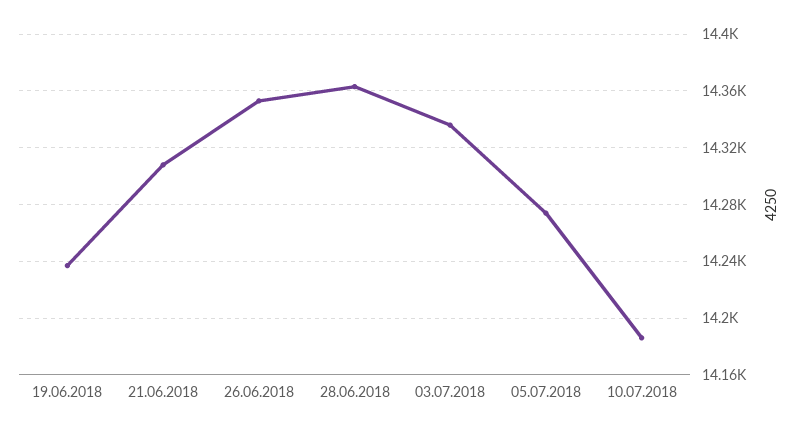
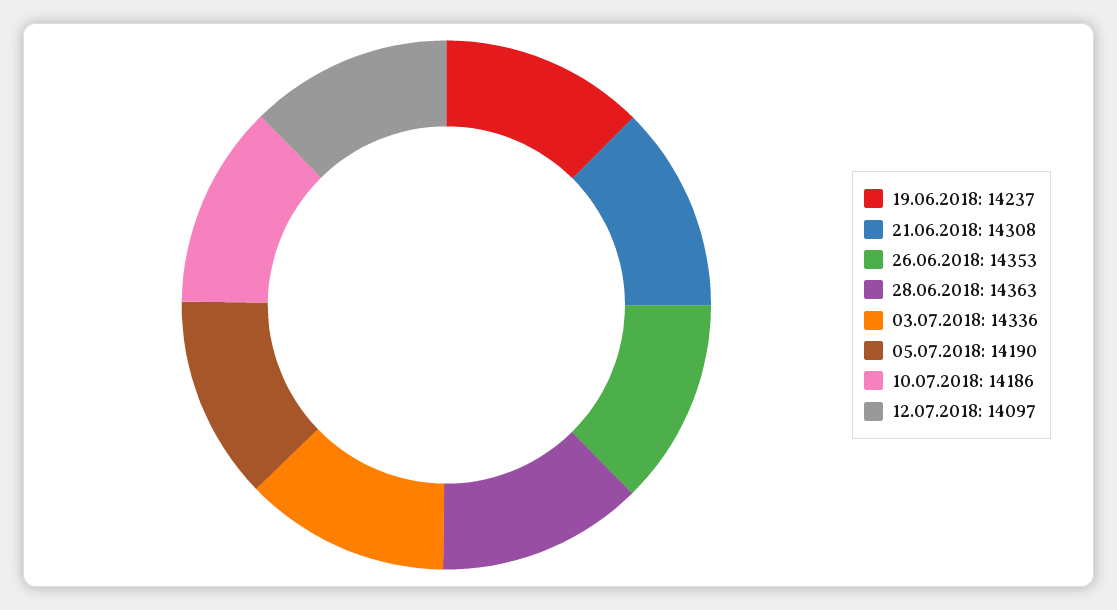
05.07.2018: 14275 -> 14190
12.07.2018: none -> 14097

